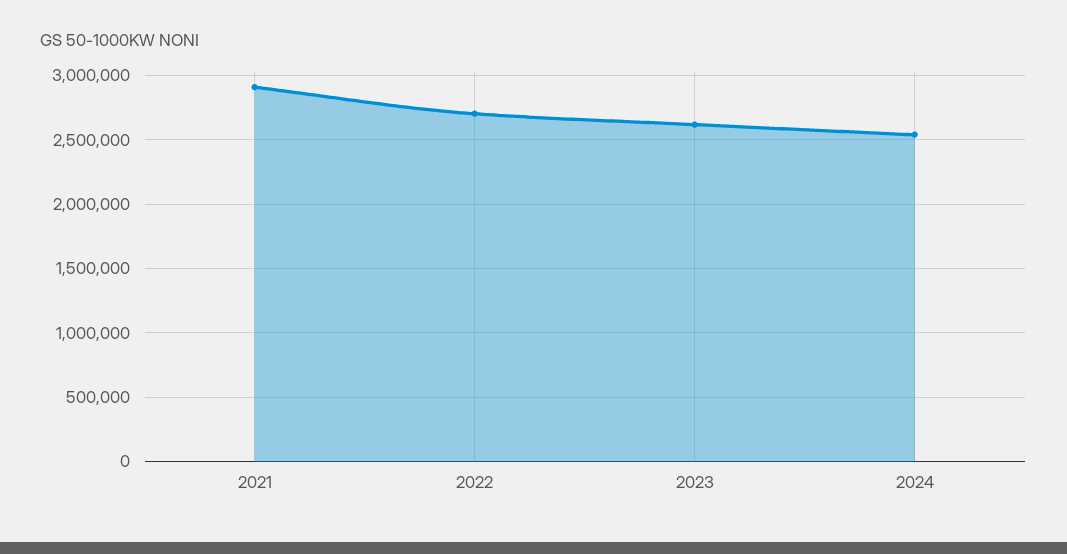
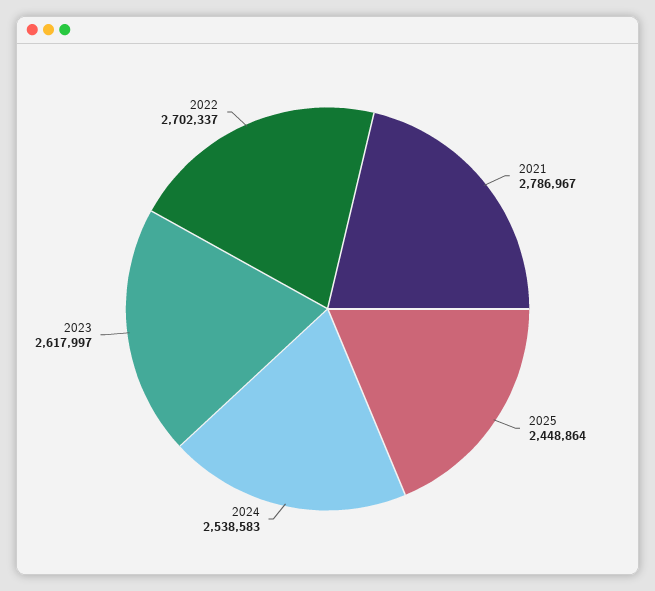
2021: 2900000 -> 2786967
2025: none -> 2448864

